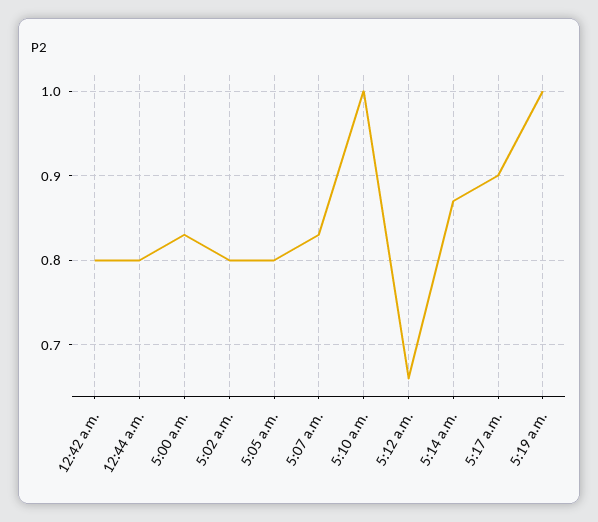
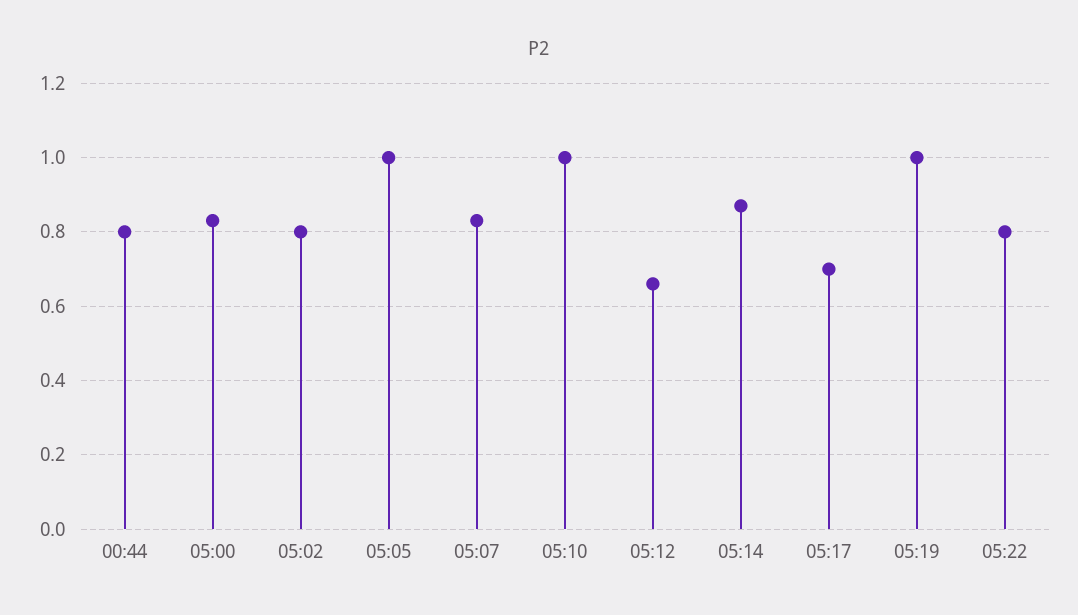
12:42 a.m.: 0.8 -> none
5:05 a.m.: 0.8 -> 1
5:17 a.m.: 0.9 -> 0.7
05:22: none -> 0.8

